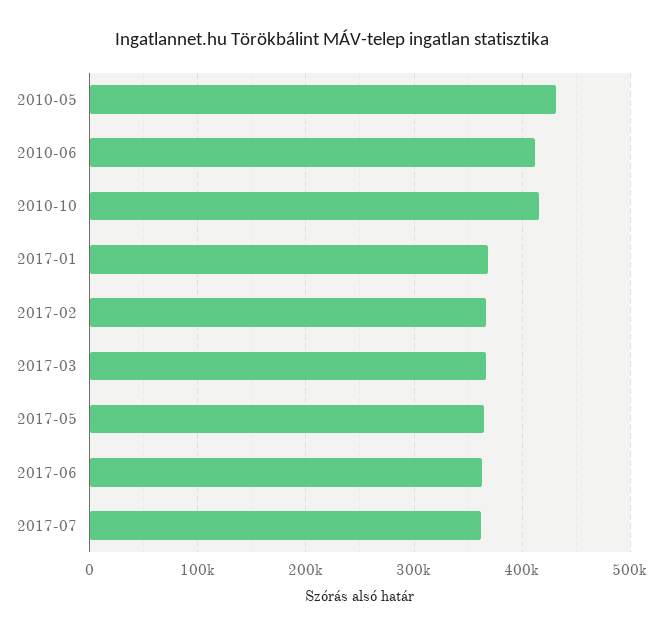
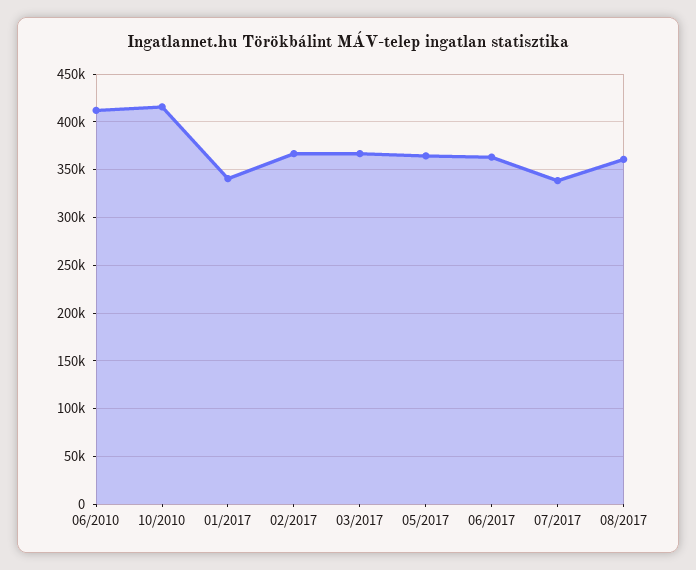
2010-05: 430000 -> none
2017-01: 370000 -> 340000
2017-07: 360000 -> 340000
08/2017: none -> 360000

